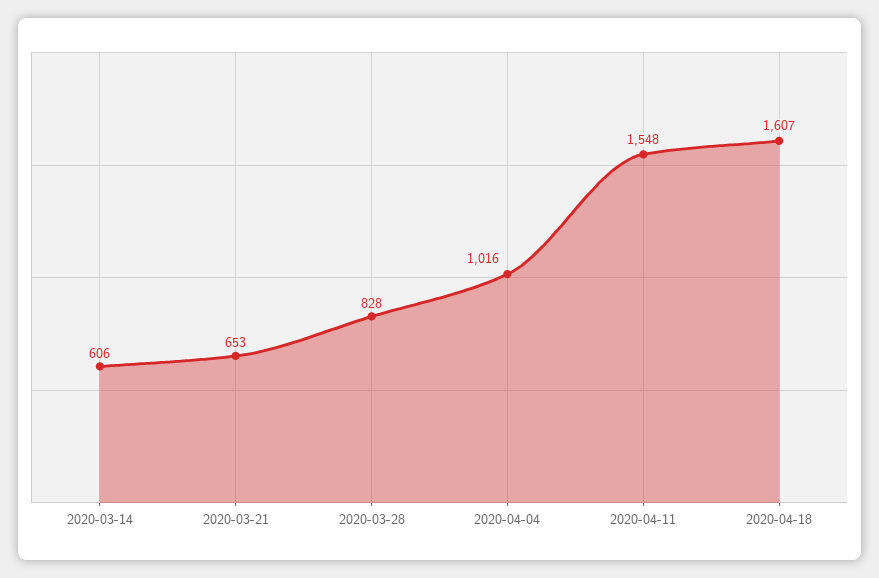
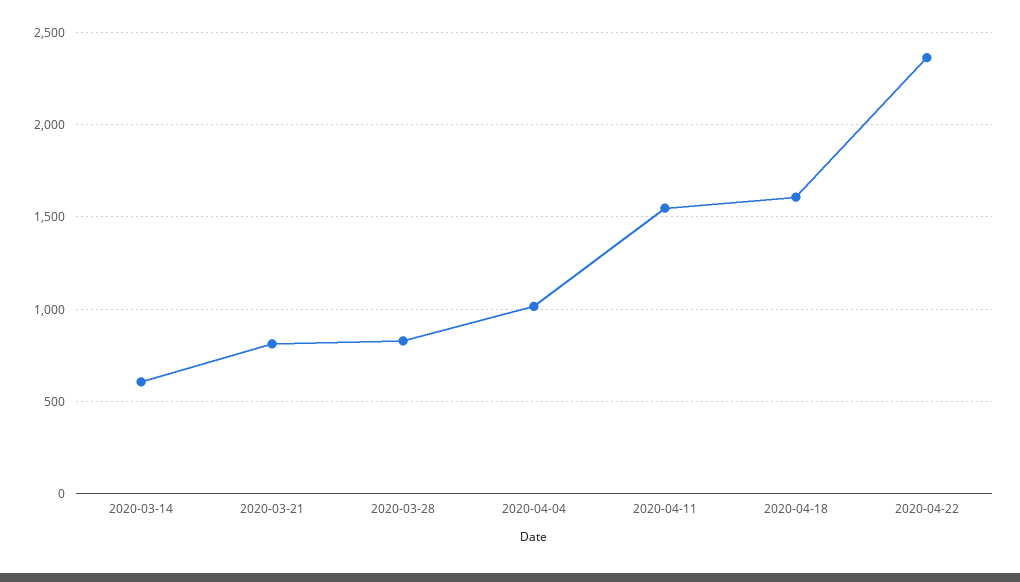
2020-03-21: 653 -> 800
2020-04-22: none -> 2350

